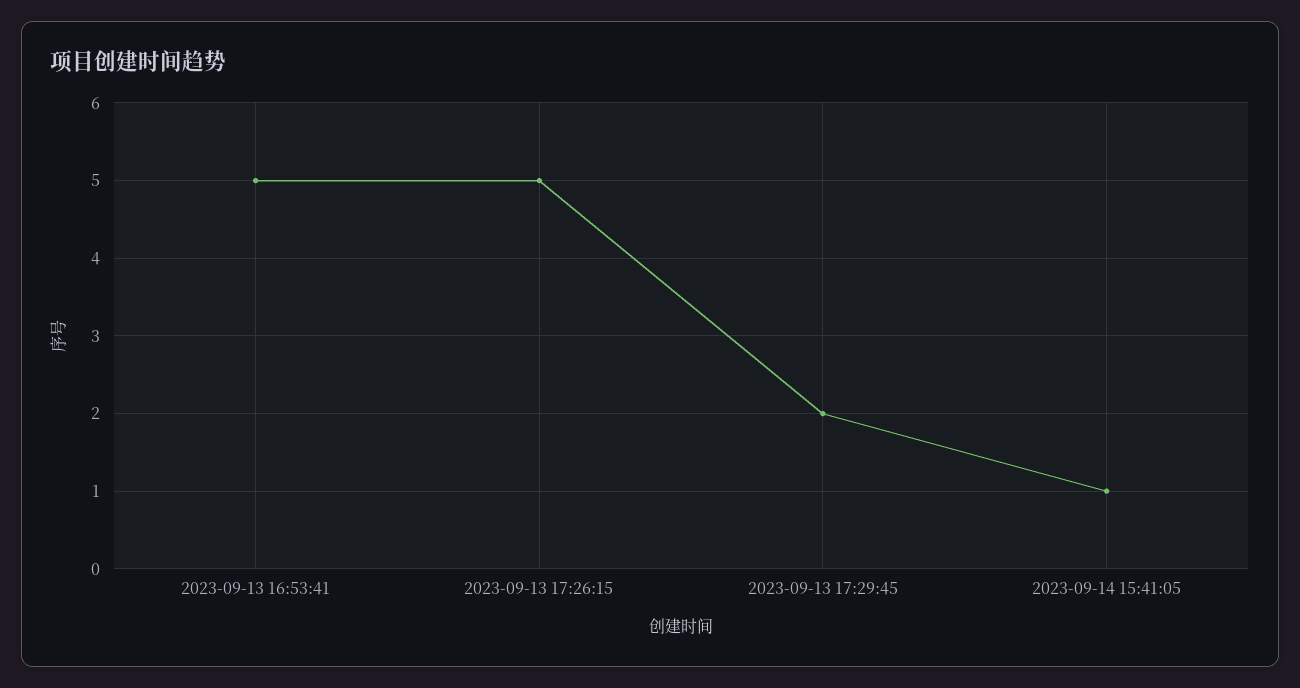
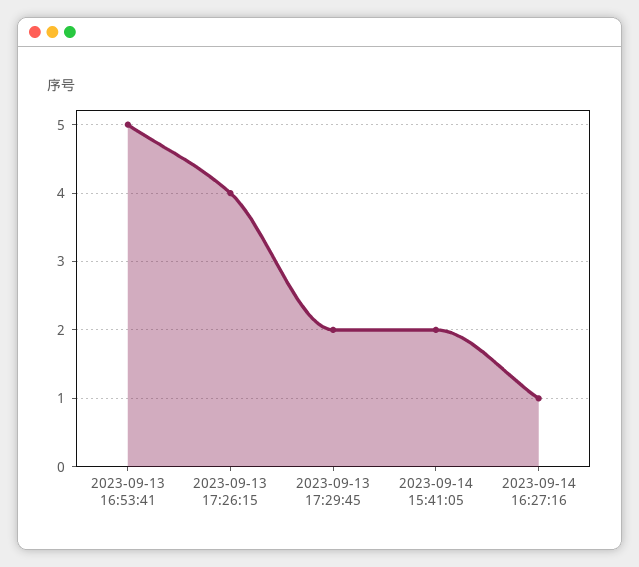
2023-09-13 17:26:15: 5 -> 4
2023-09-14 15:41:05: 1 -> 2
2023-09-14 16:27:16: none -> 1

